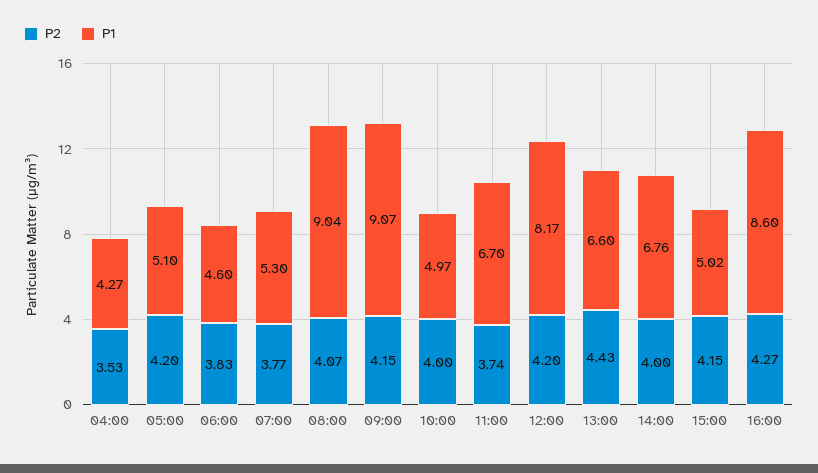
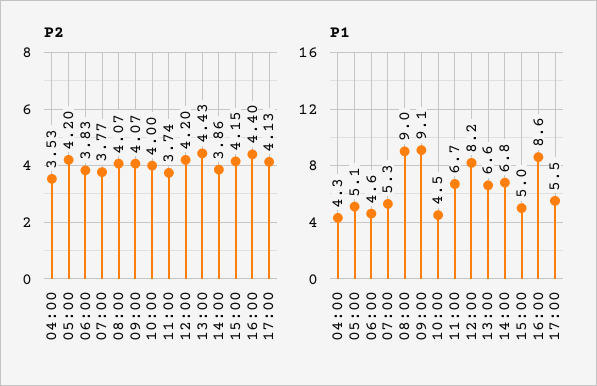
P2, 09:00: 4.15 -> 4.07
P1, 10:00: 4.97 -> 4.5
P2, 14:00: 4 -> 3.86
P2, 16:00: 4.27 -> 4.4
P2, 17:00: none -> 4.13
P1, 17:00: none -> 5.5

